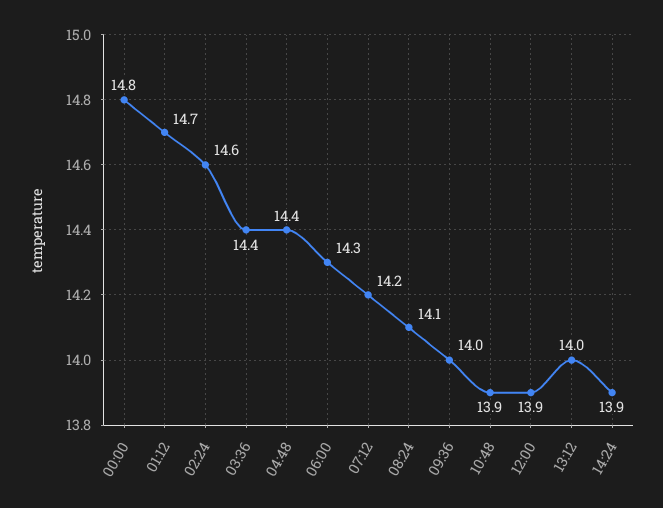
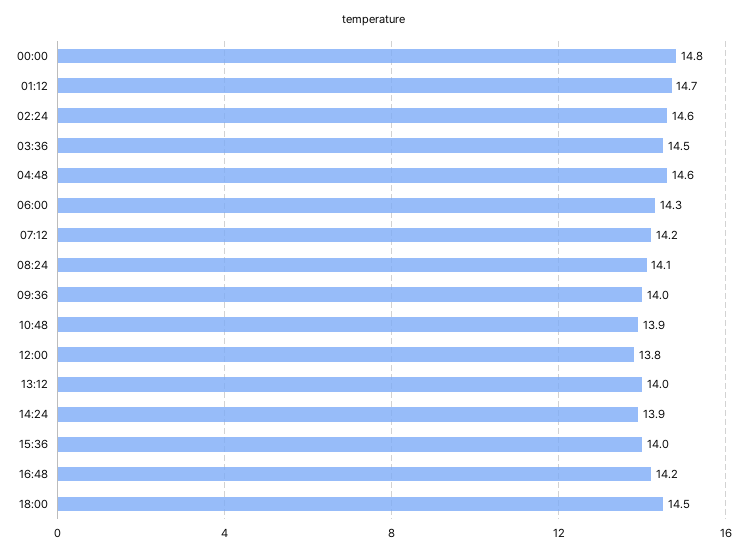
03:36: 14.4 -> 14.5
04:48: 14.4 -> 14.6
12:00: 13.9 -> 13.8
15:36: none -> 14
16:48: none -> 14.2
18:00: none -> 14.5

